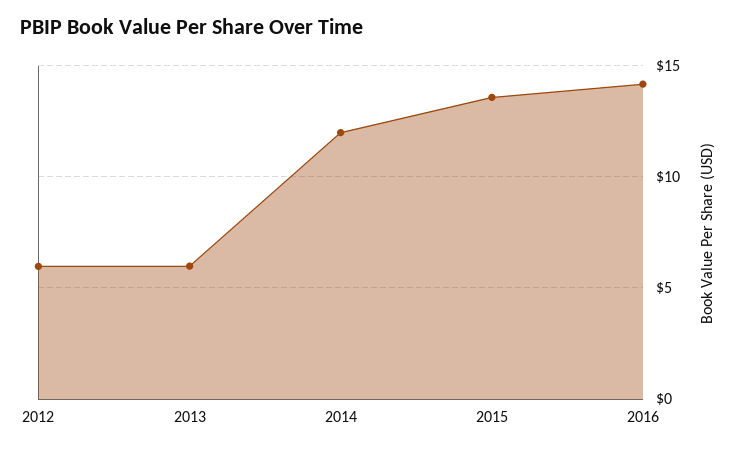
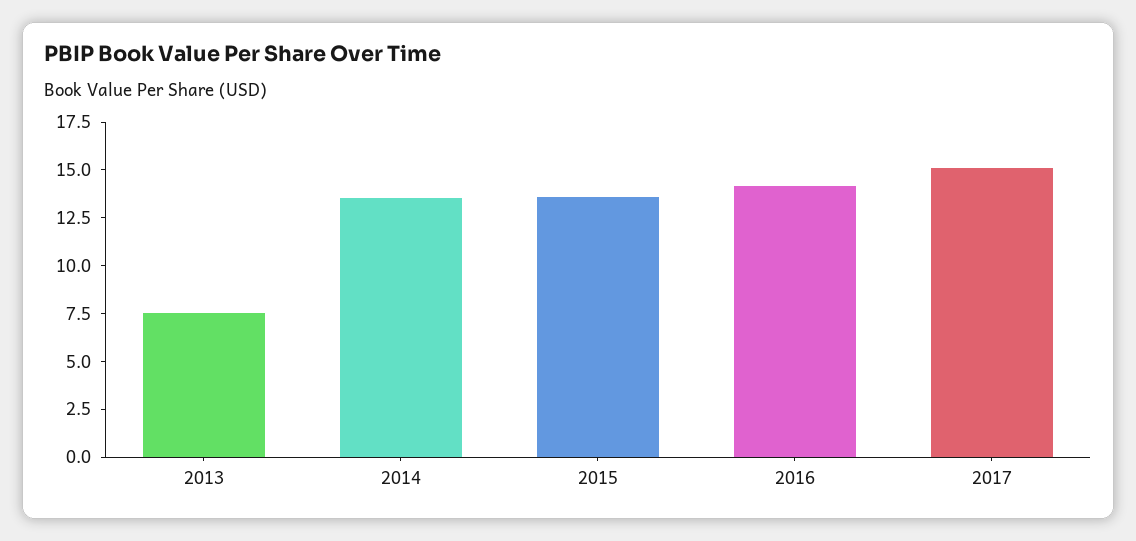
2012: 6 -> none
2013: 6 -> 7.5
2014: 12 -> 13.5
2017: none -> 15

